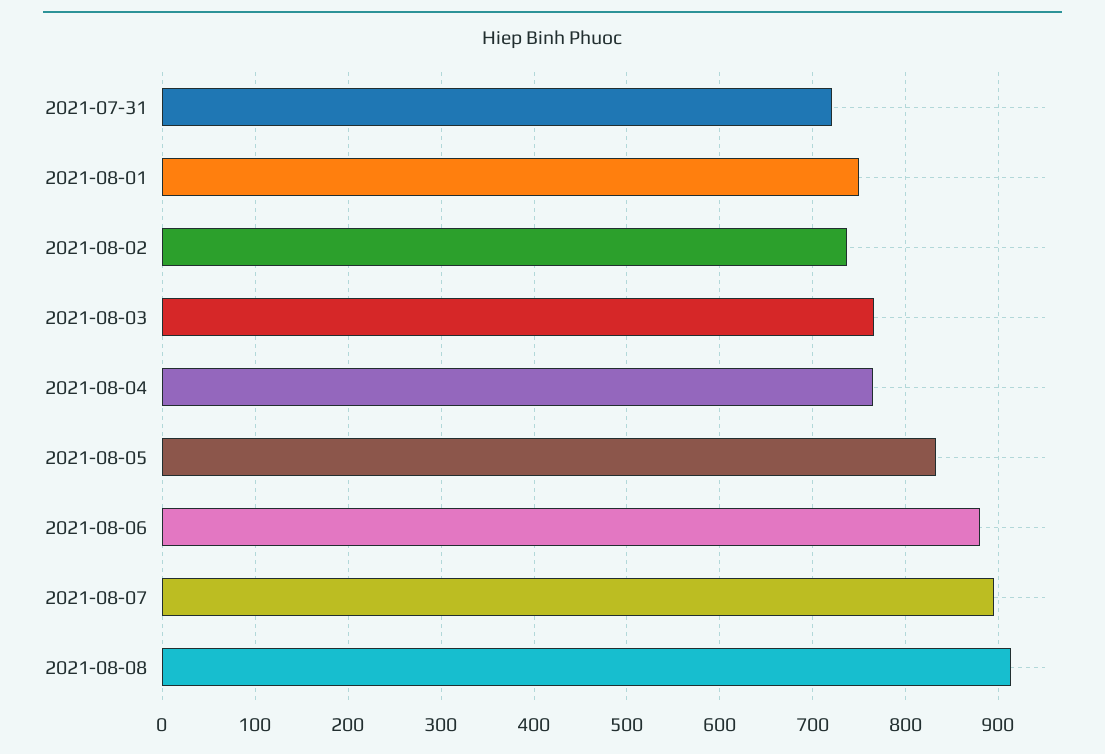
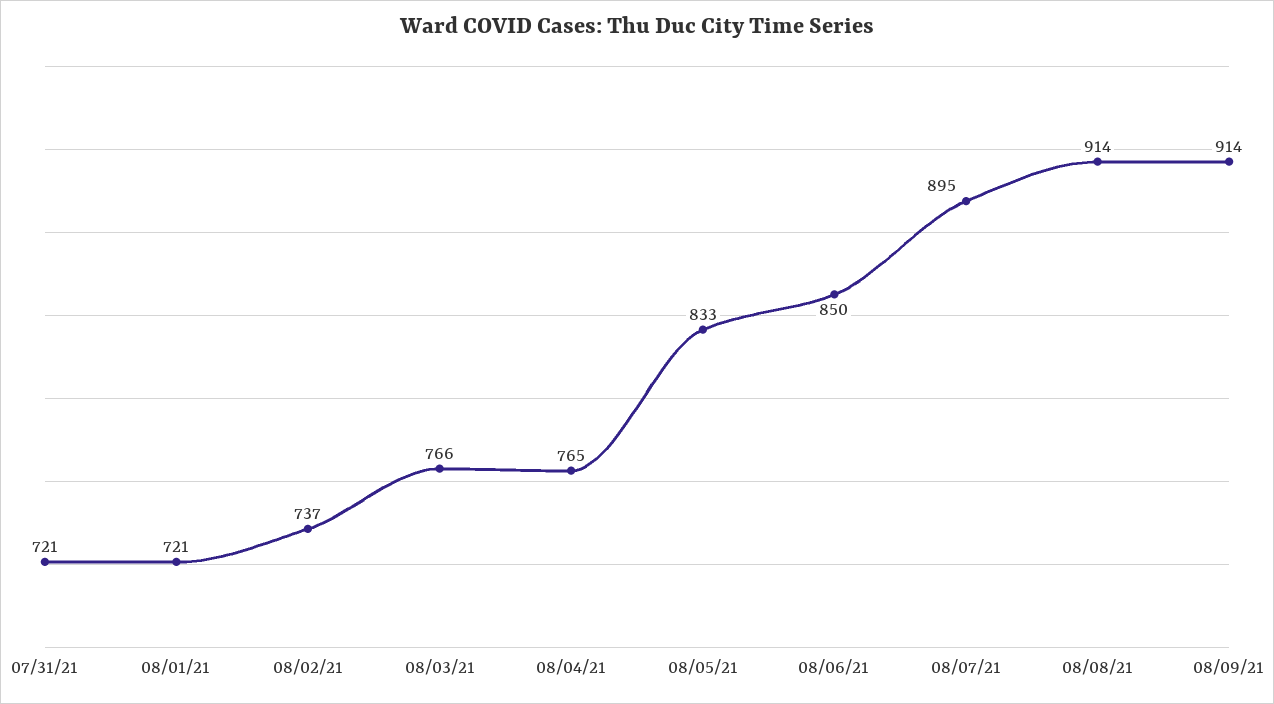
2021-08-01: 750 -> 721
2021-08-06: 880 -> 850
08/09/21: none -> 914

